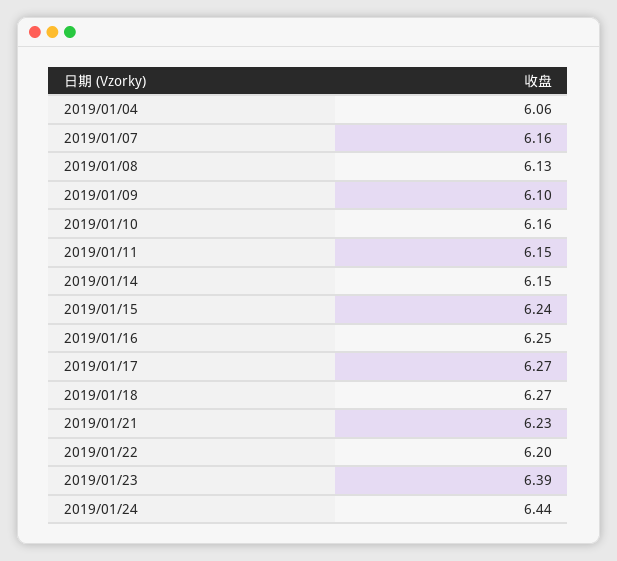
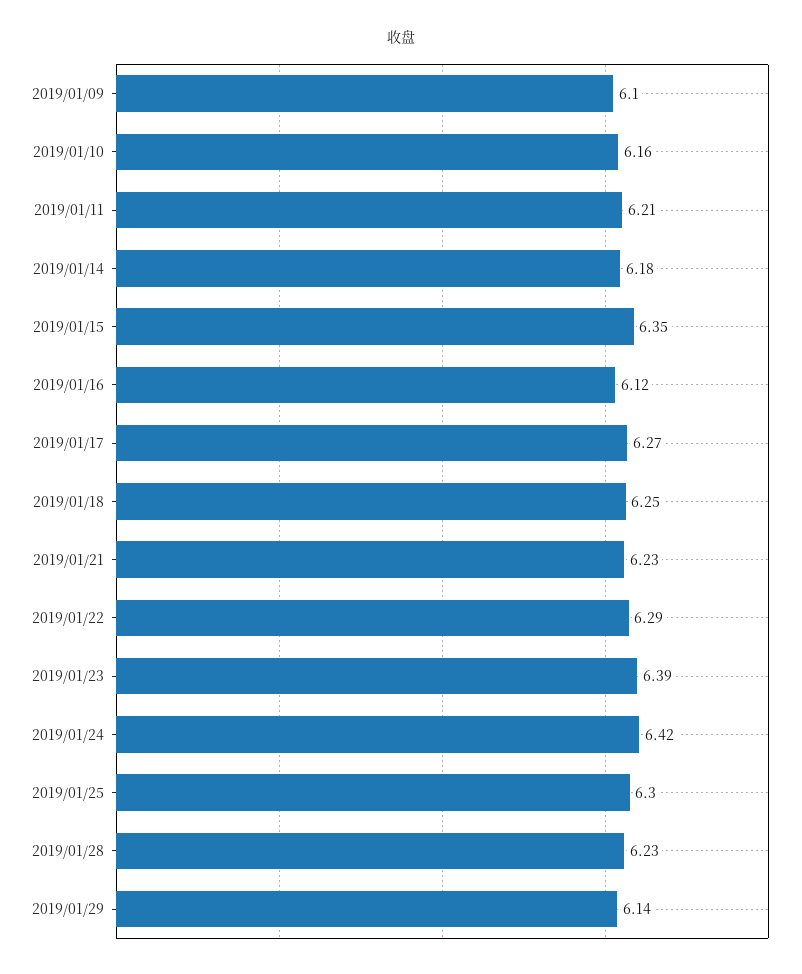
2019/01/04: 6.06 -> none
2019/01/07: 6.16 -> none
2019/01/08: 6.13 -> none
2019/01/11: 6.15 -> 6.21
2019/01/14: 6.15 -> 6.18
2019/01/15: 6.24 -> 6.35
2019/01/16: 6.25 -> 6.12
2019/01/18: 6.27 -> 6.25
2019/01/22: 6.2 -> 6.29
2019/01/24: 6.44 -> 6.42
2019/01/25: none -> 6.3
2019/01/28: none -> 6.23
2019/01/29: none -> 6.14

